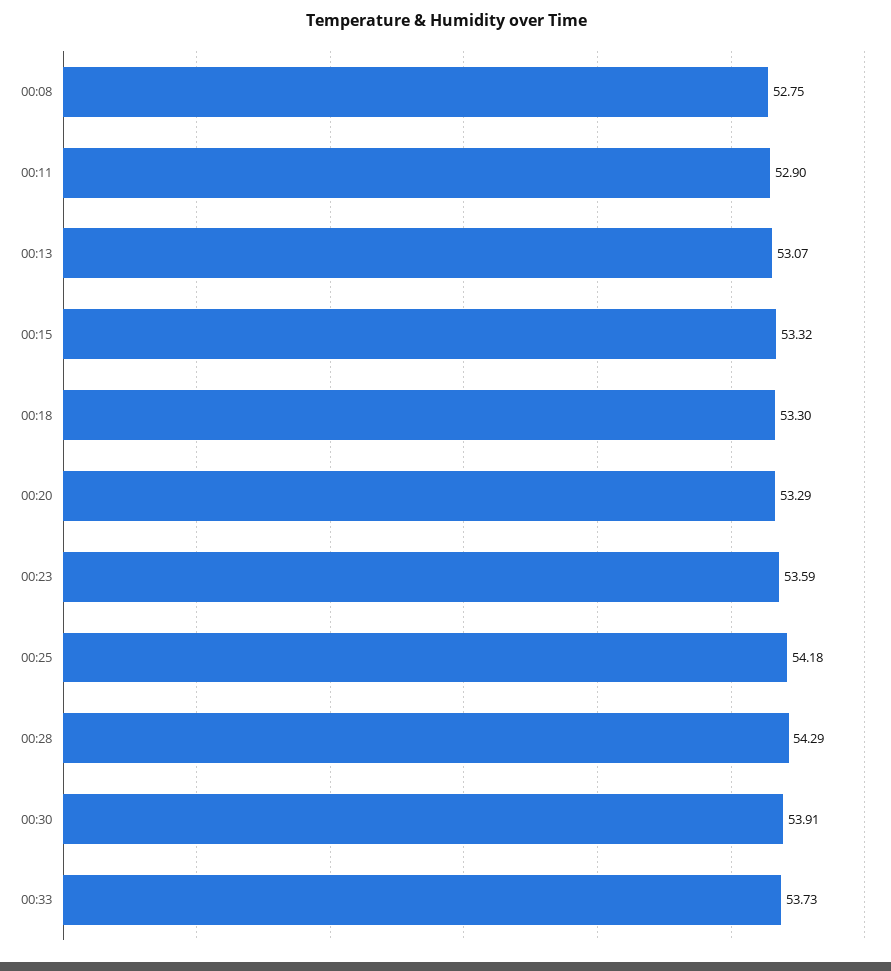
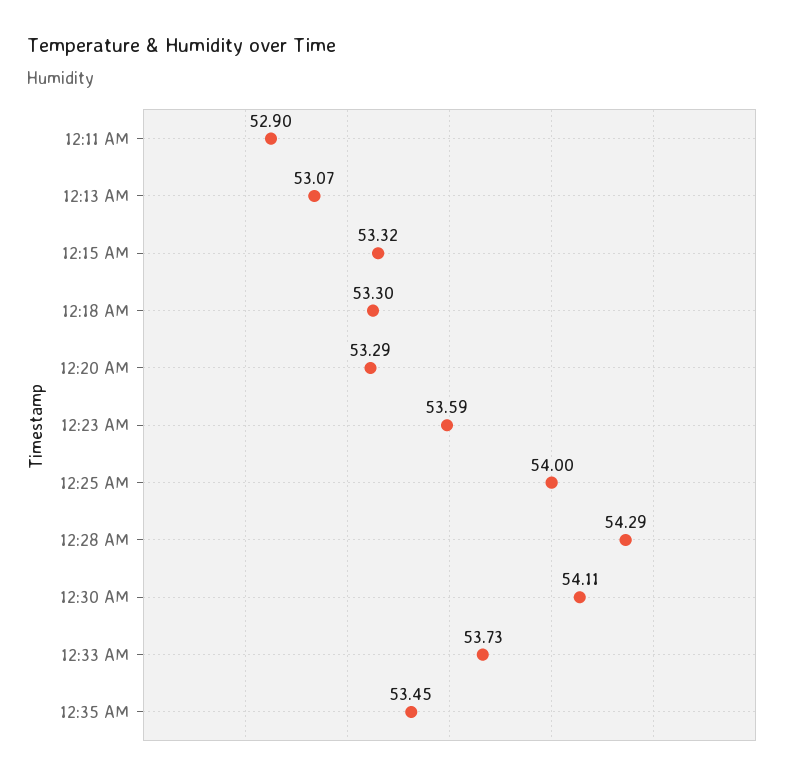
00:08: 52.75 -> none
00:25: 54.18 -> 54
00:30: 53.91 -> 54.11
12:35 AM: none -> 53.45

